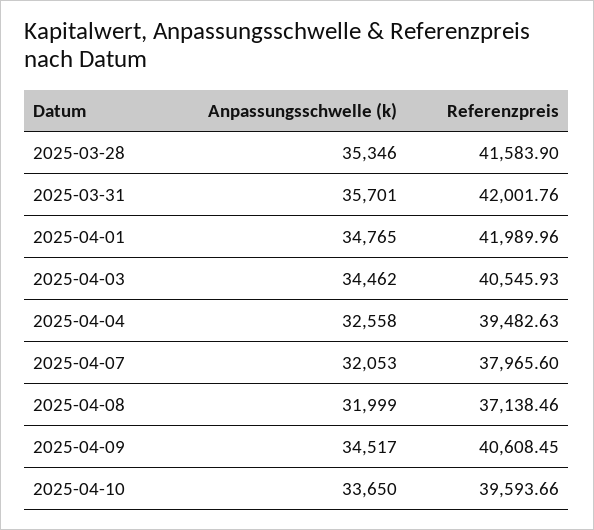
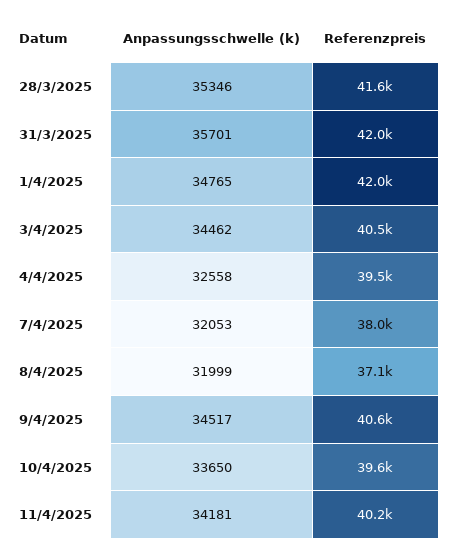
Anpassungsschwelle (k), 11/4/2025: none -> 34181
Referenzpreis, 11/4/2025: none -> 40200

